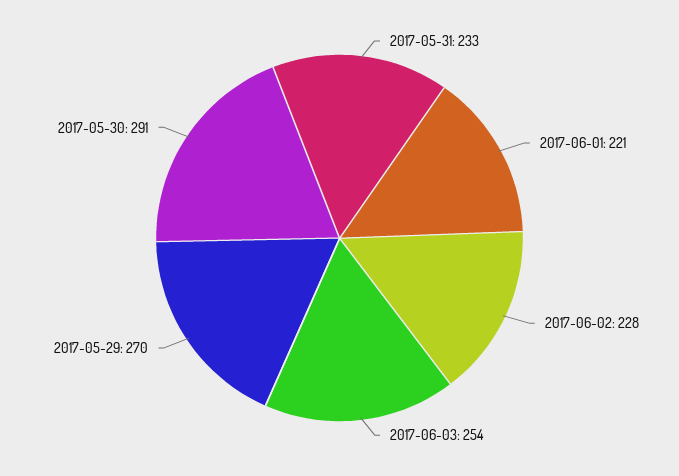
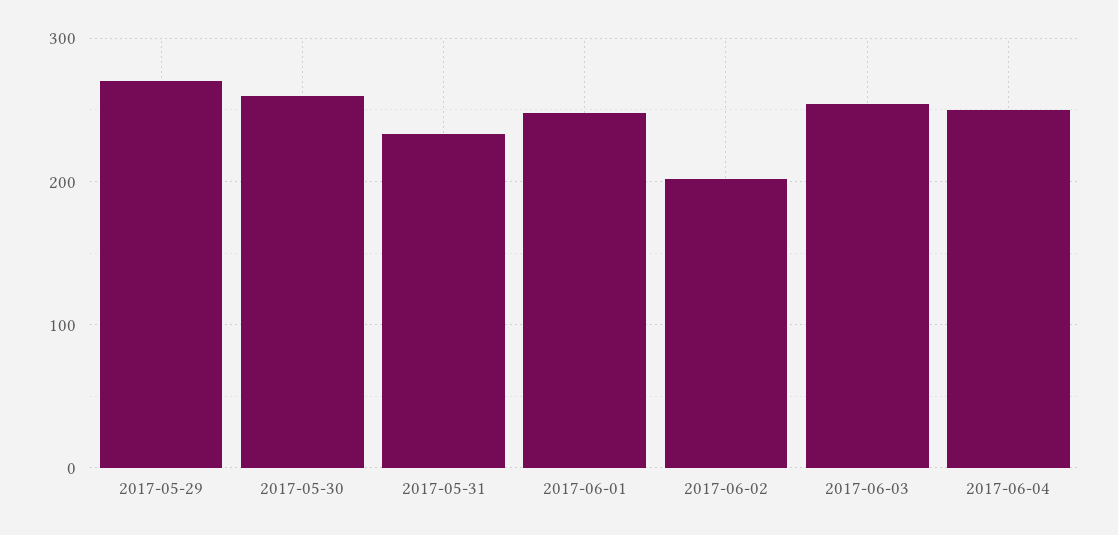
2017-06-01: 221 -> 250
2017-06-02: 228 -> 200
2017-05-30: 291 -> 260
2017-06-04: none -> 250

